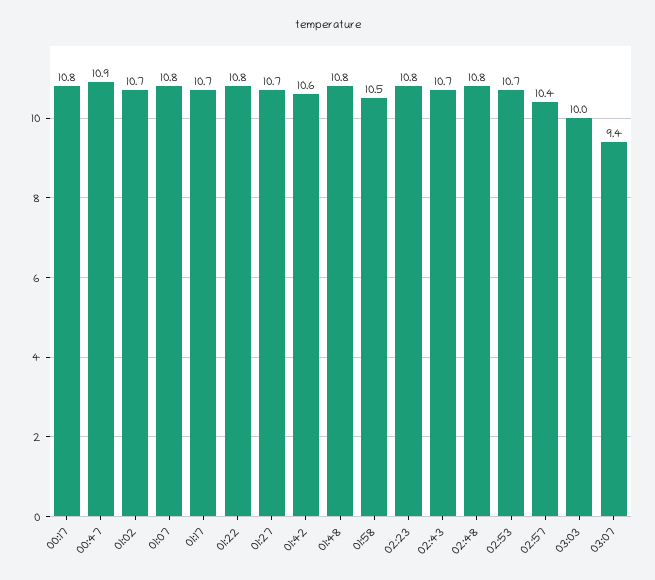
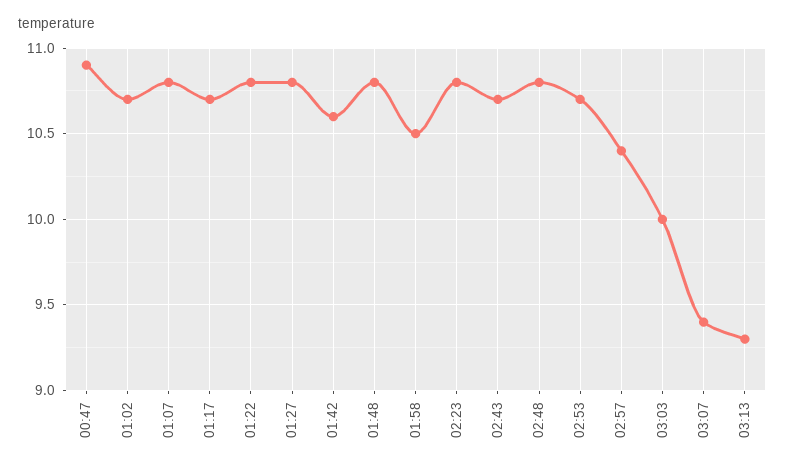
00:17: 10.8 -> none
01:27: 10.7 -> 10.8
03:13: none -> 9.3

